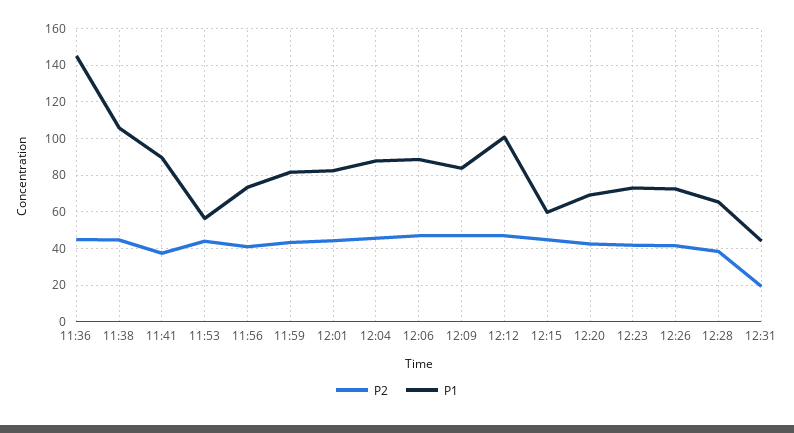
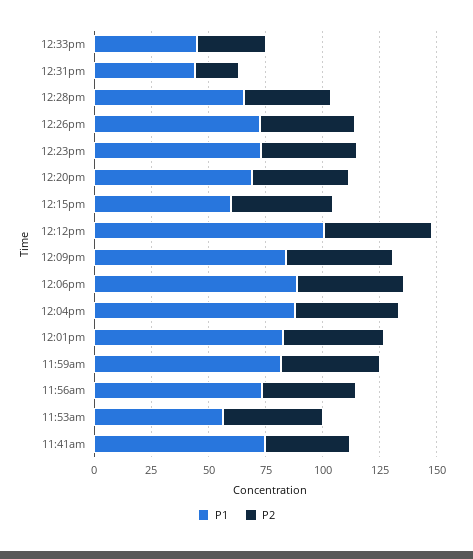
P2, 11:36: 45 -> none
P1, 11:36: 145 -> none
P2, 11:38: 45 -> none
P1, 11:38: 105 -> none
P1, 11:41: 90 -> 75
P1, 12:33pm: none -> 45
P2, 12:33pm: none -> 30

